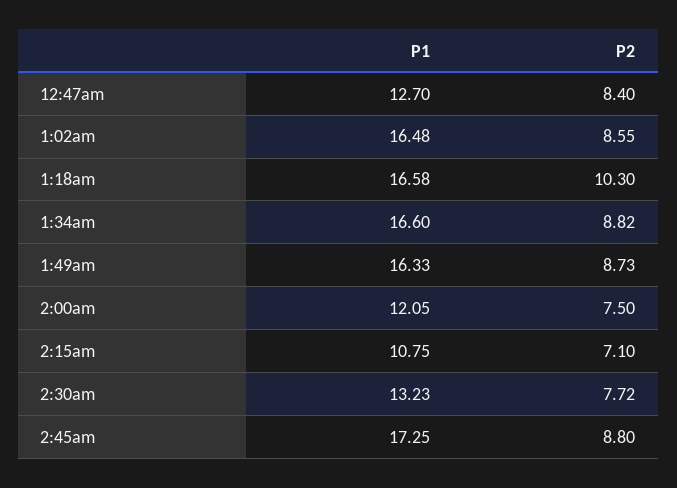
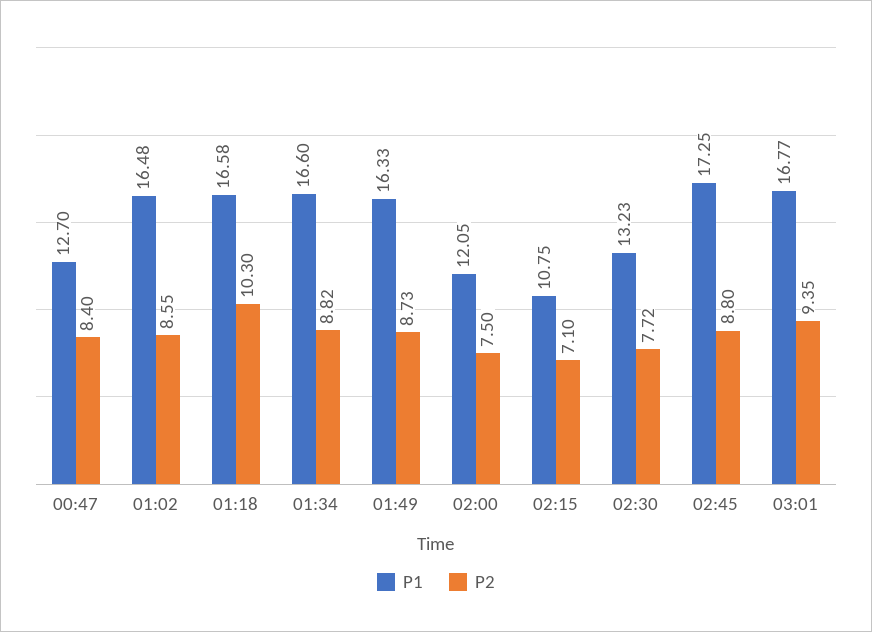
P1, 03:01: none -> 16.77
P2, 03:01: none -> 9.35

